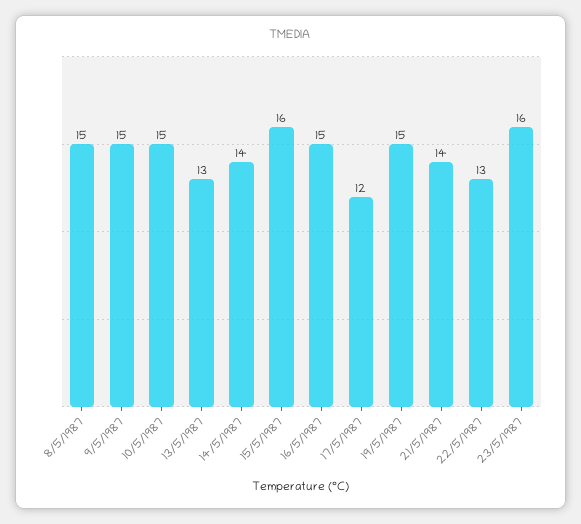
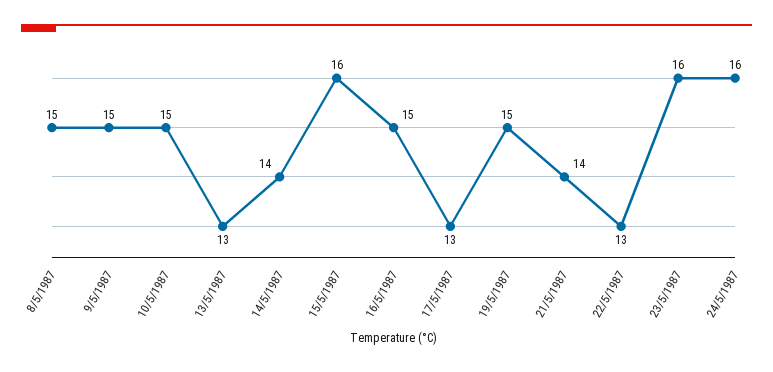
17/5/1987: 12 -> 13
24/5/1987: none -> 16

